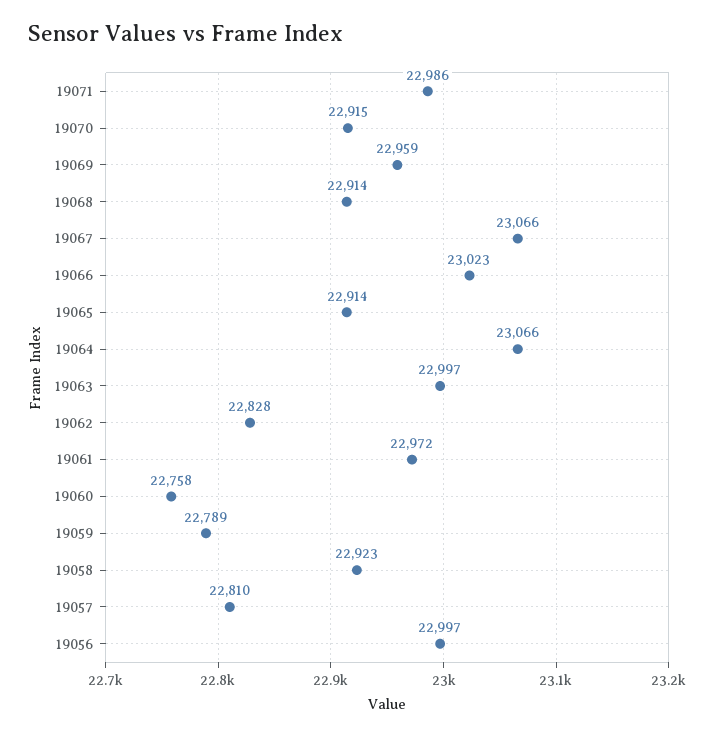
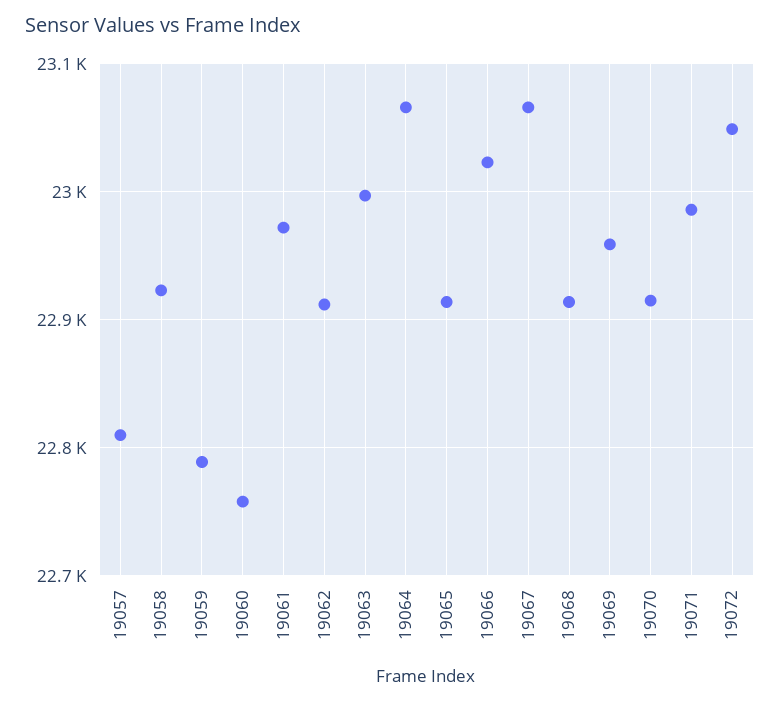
19062: 22828 -> 22910
19056: 22997 -> none
19072: none -> 23050

